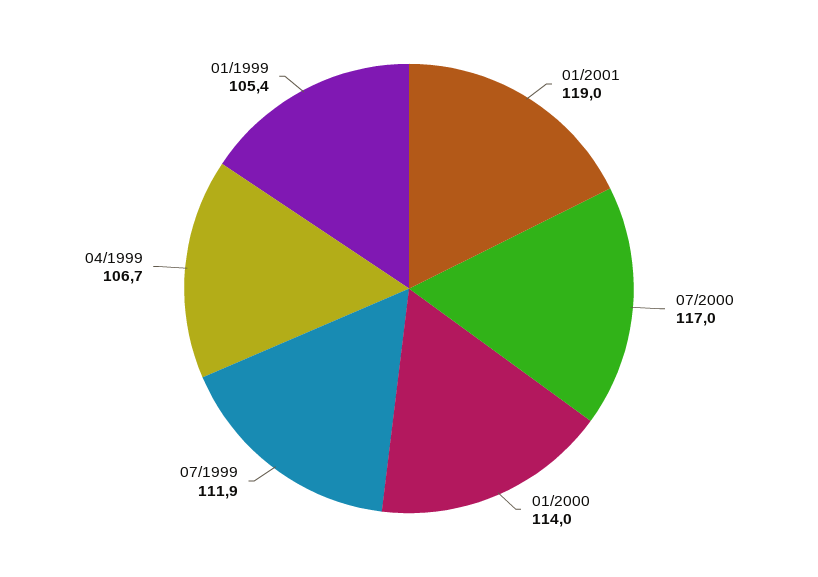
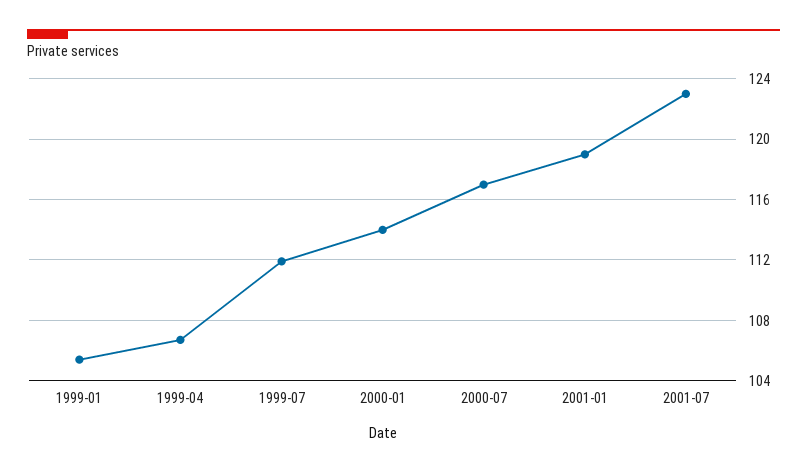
2001-07: none -> 123

